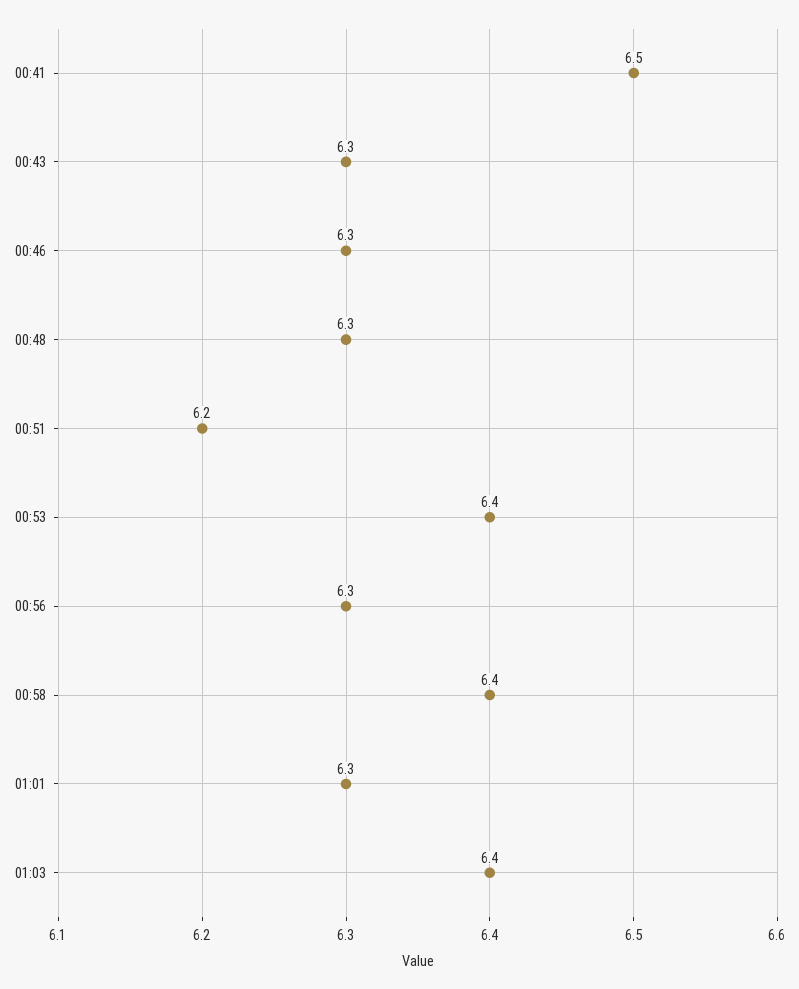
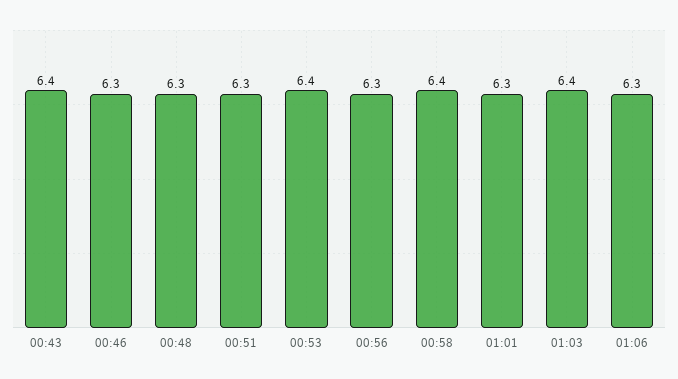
00:41: 6.5 -> none
00:43: 6.3 -> 6.4
00:51: 6.2 -> 6.3
01:06: none -> 6.3

